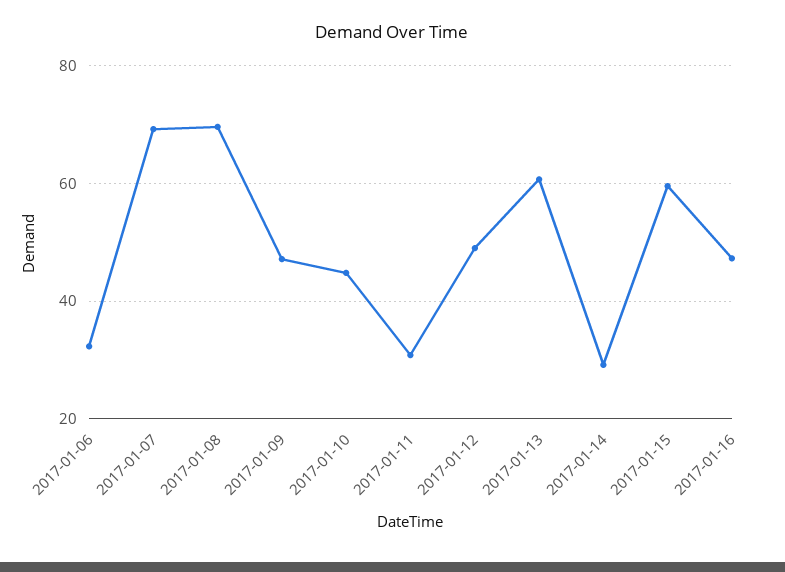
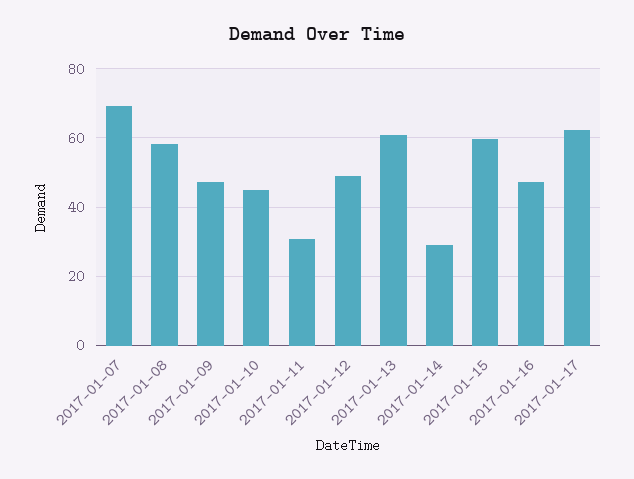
2017-01-06: 32 -> none
2017-01-08: 70 -> 58
2017-01-17: none -> 62

